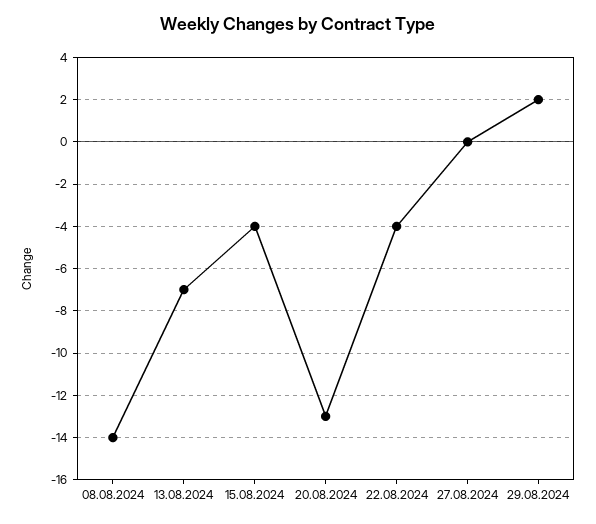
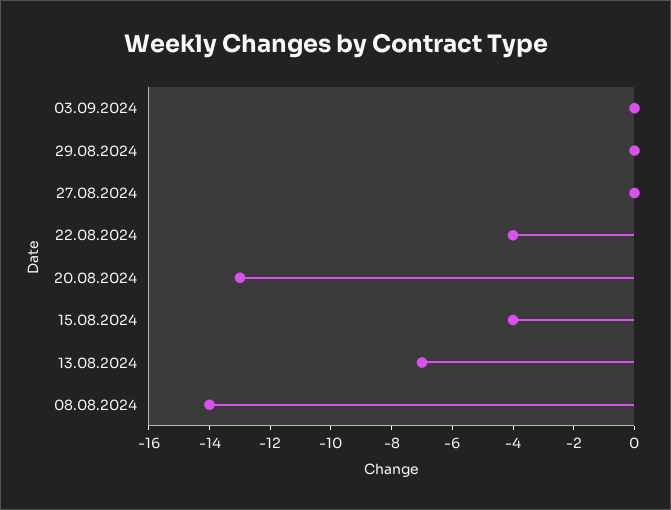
29.08.2024: 2 -> 0
03.09.2024: none -> 0

